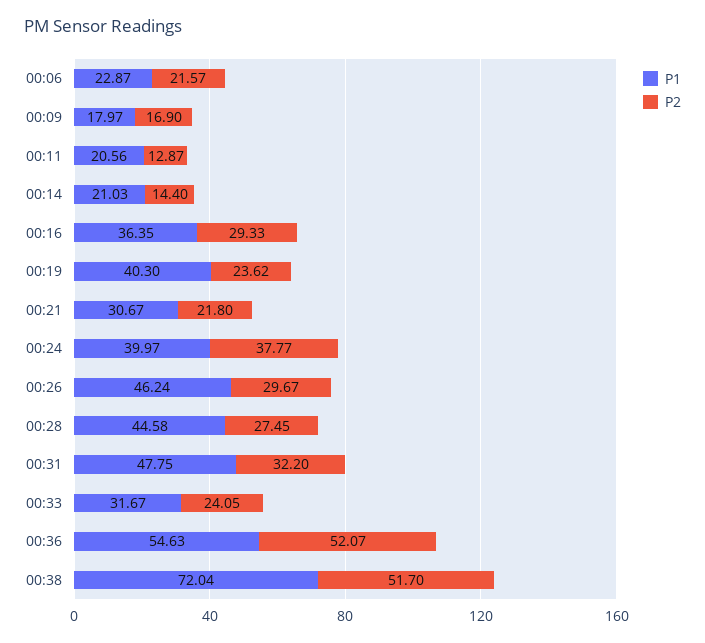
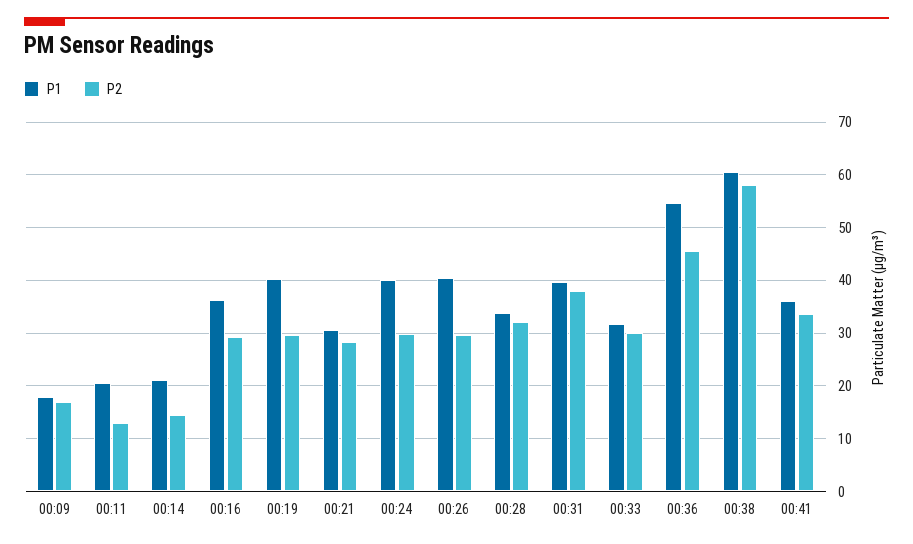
P1, 00:06: 22.87 -> none
P2, 00:06: 21.57 -> none
P2, 00:19: 23.62 -> 30
P2, 00:21: 21.8 -> 28
P2, 00:24: 37.77 -> 30
P1, 00:26: 46.24 -> 40
P1, 00:28: 44.58 -> 34
P2, 00:28: 27.45 -> 32
P1, 00:31: 47.75 -> 40
P2, 00:31: 32.2 -> 38
P2, 00:33: 24.05 -> 30
P2, 00:36: 52.07 -> 46
P1, 00:38: 72.04 -> 60
P2, 00:38: 51.7 -> 58
P1, 00:41: none -> 36
P2, 00:41: none -> 34

